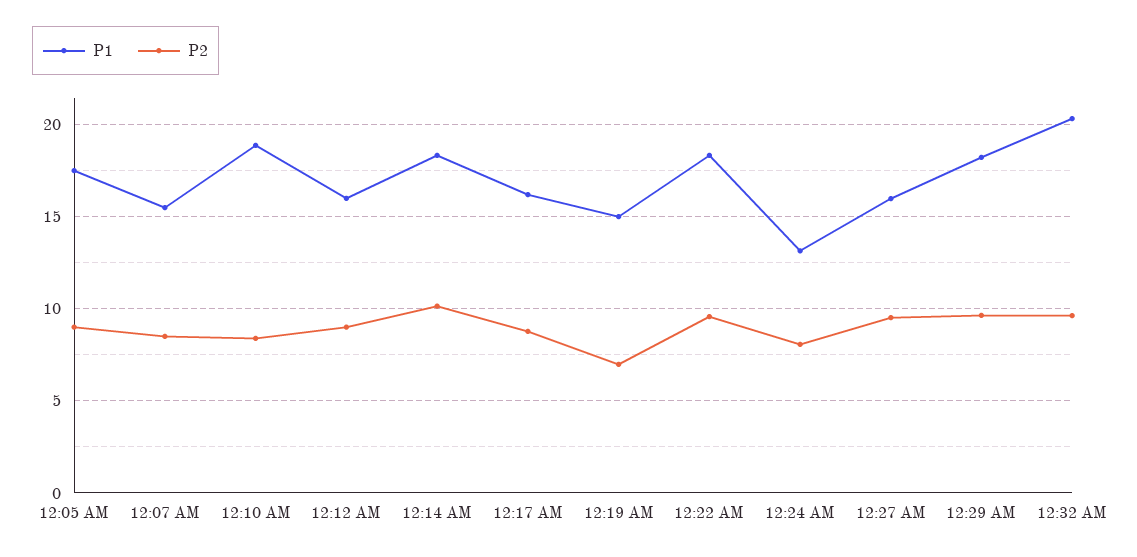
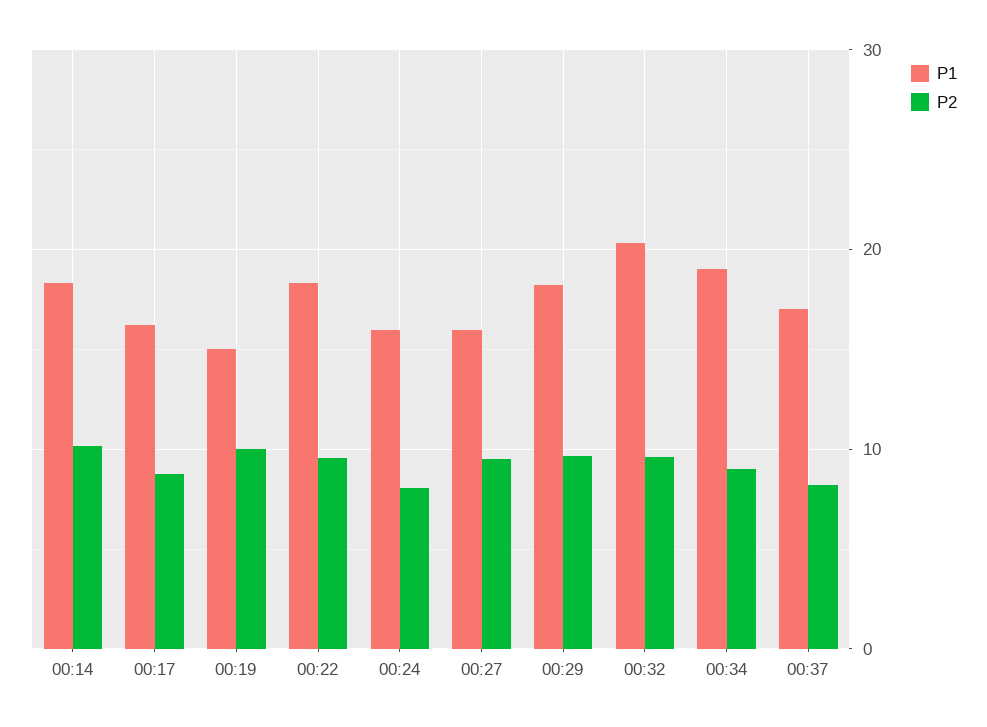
P1, 12:05 AM: 17.5 -> none
P2, 12:05 AM: 9 -> none
P1, 12:07 AM: 15.5 -> none
P2, 12:07 AM: 8.5 -> none
P1, 12:10 AM: 19 -> none
P2, 12:10 AM: 8.5 -> none
P1, 12:12 AM: 16 -> none
P2, 12:12 AM: 9 -> none
P2, 12:19 AM: 7 -> 10
P1, 12:24 AM: 13 -> 16
P1, 00:34: none -> 19
P2, 00:34: none -> 9
P1, 00:37: none -> 17
P2, 00:37: none -> 8

